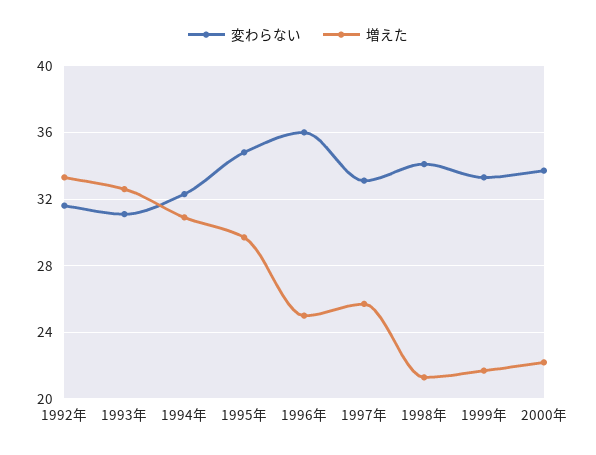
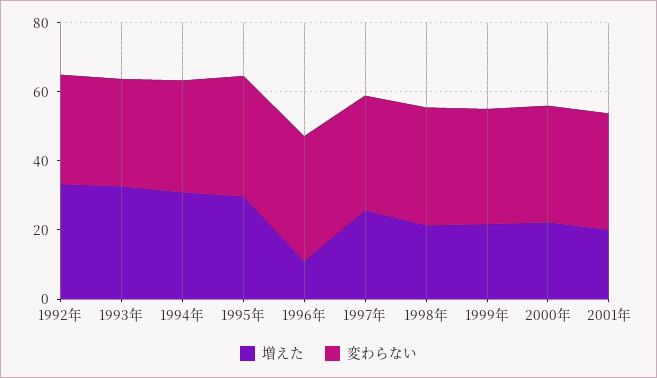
増えた, 1996年: 25 -> 10
増えた, 2001年: none -> 20
変わらない, 2001年: none -> 35

